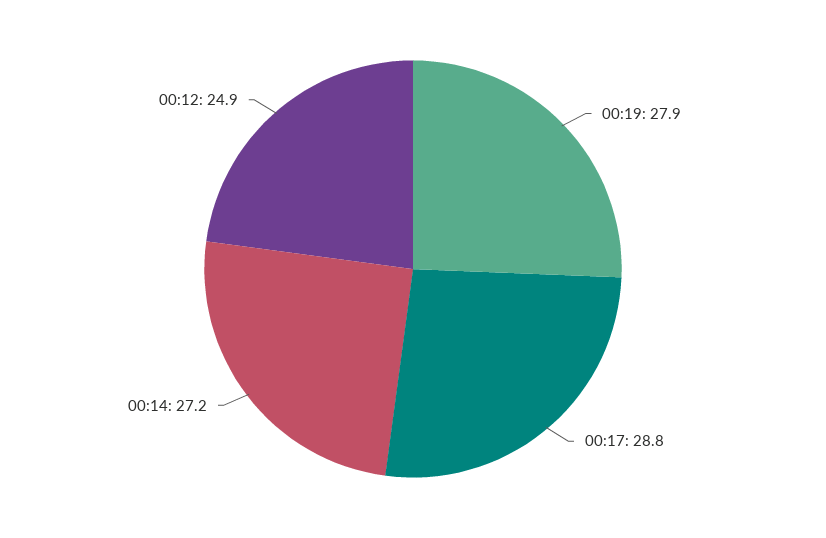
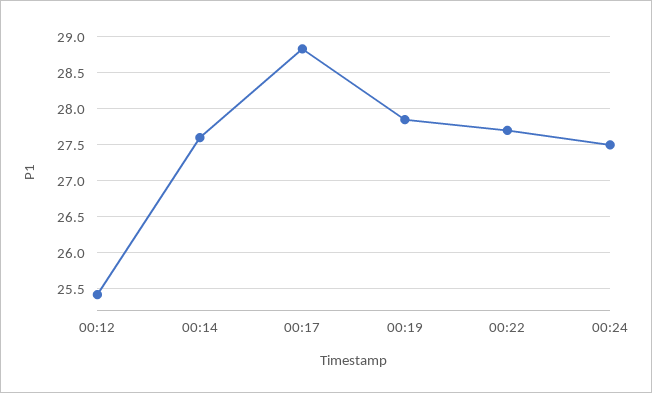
00:14: 27.2 -> 27.6
00:12: 24.9 -> 25.4
00:22: none -> 27.7
00:24: none -> 27.5

